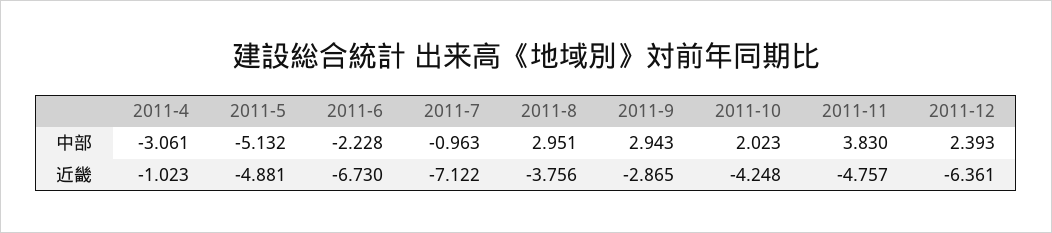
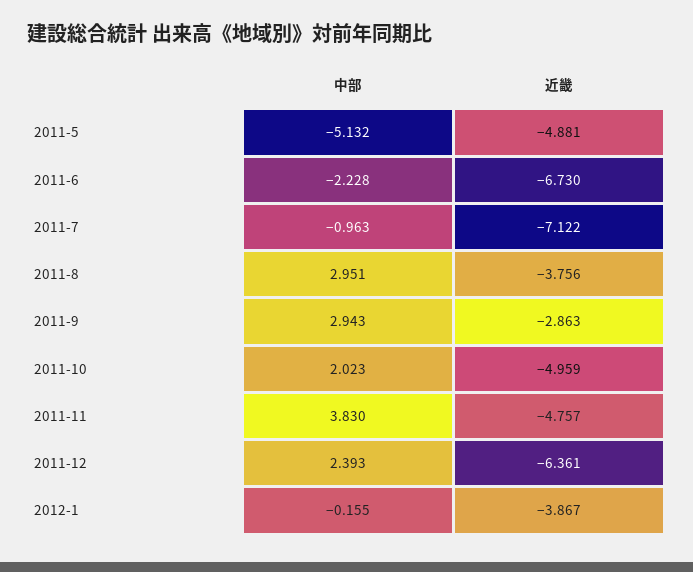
2011-4, 中部: -3.061 -> none
2011-4, 近畿: -1.023 -> none
2011-9, 近畿: -2.865 -> -2.863
2011-10, 近畿: -4.248 -> -4.959
2012-1, 中部: none -> -0.155
2012-1, 近畿: none -> -3.867

